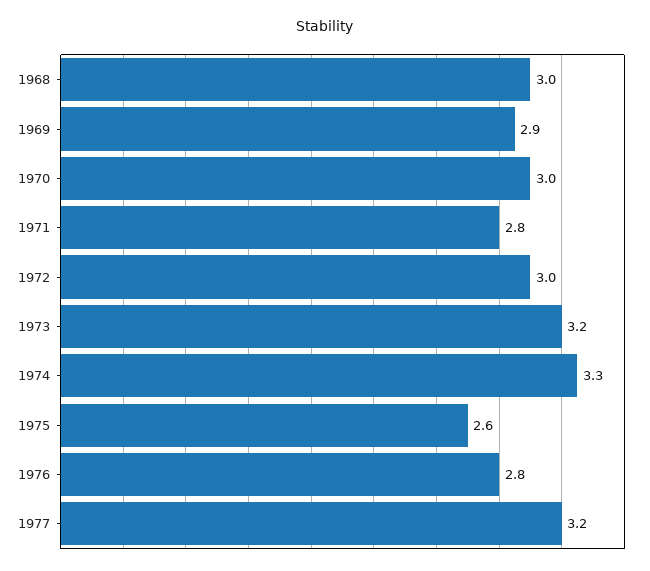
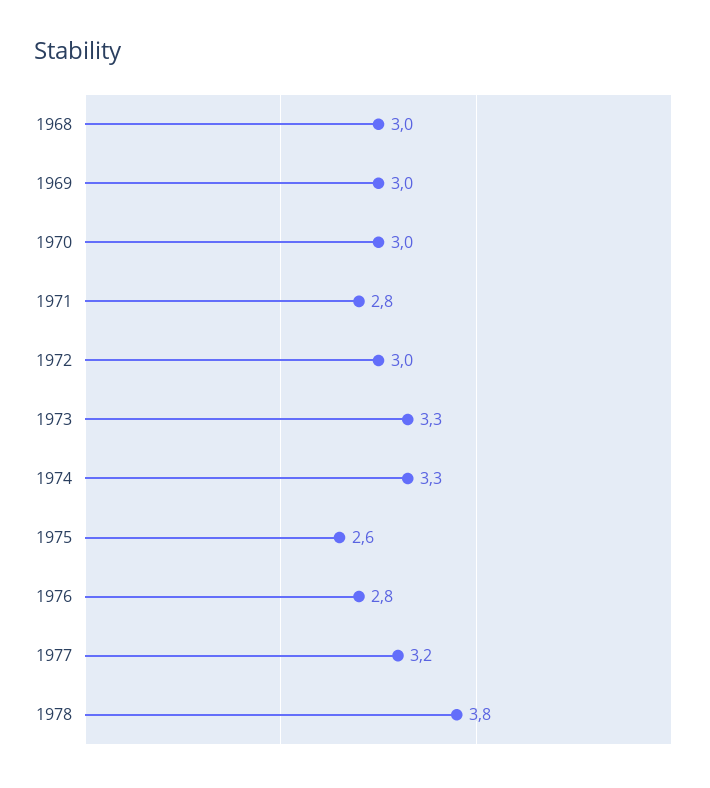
1969: 2.9 -> 3
1973: 3.2 -> 3.3
1978: none -> 3.8

